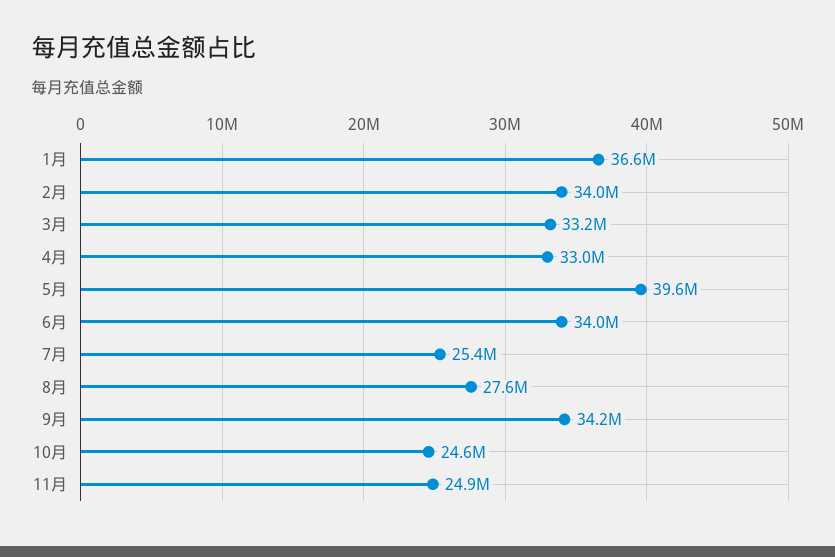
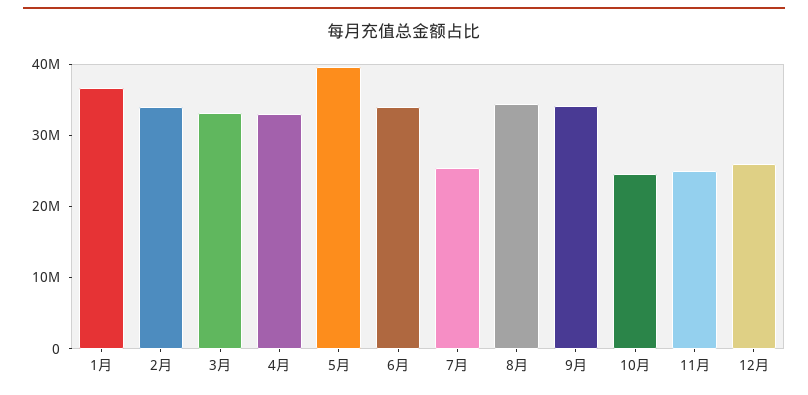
8月: 27600000 -> 34000000
12月: none -> 26000000

